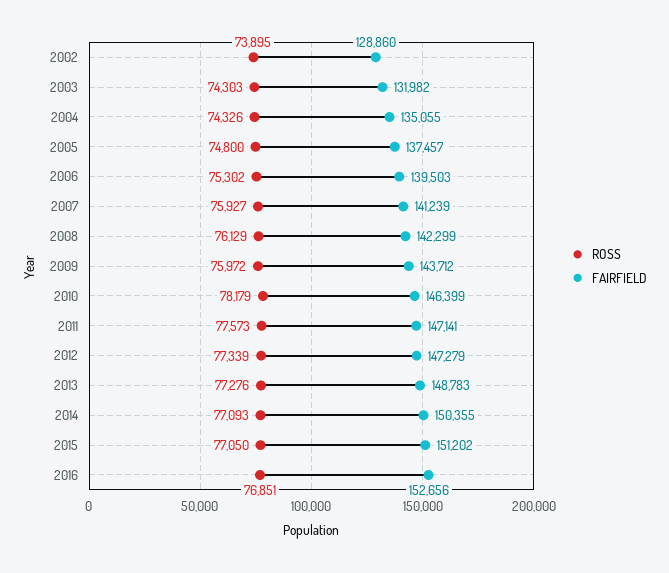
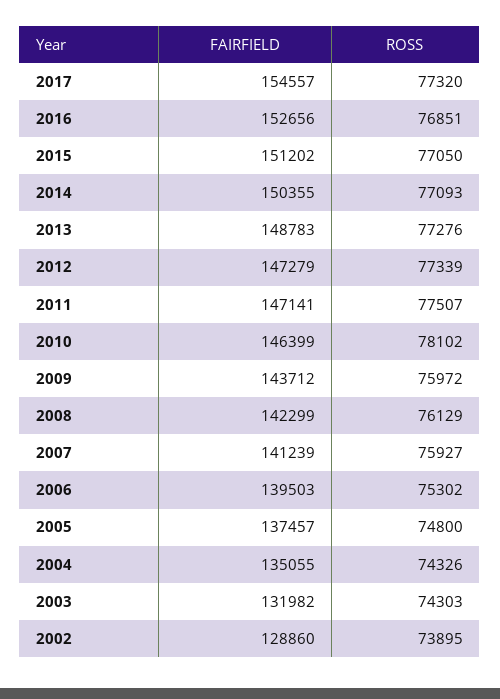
ROSS, 2010: 78179 -> 78102
ROSS, 2011: 77573 -> 77507
FAIRFIELD, 2017: none -> 154557
ROSS, 2017: none -> 77320

